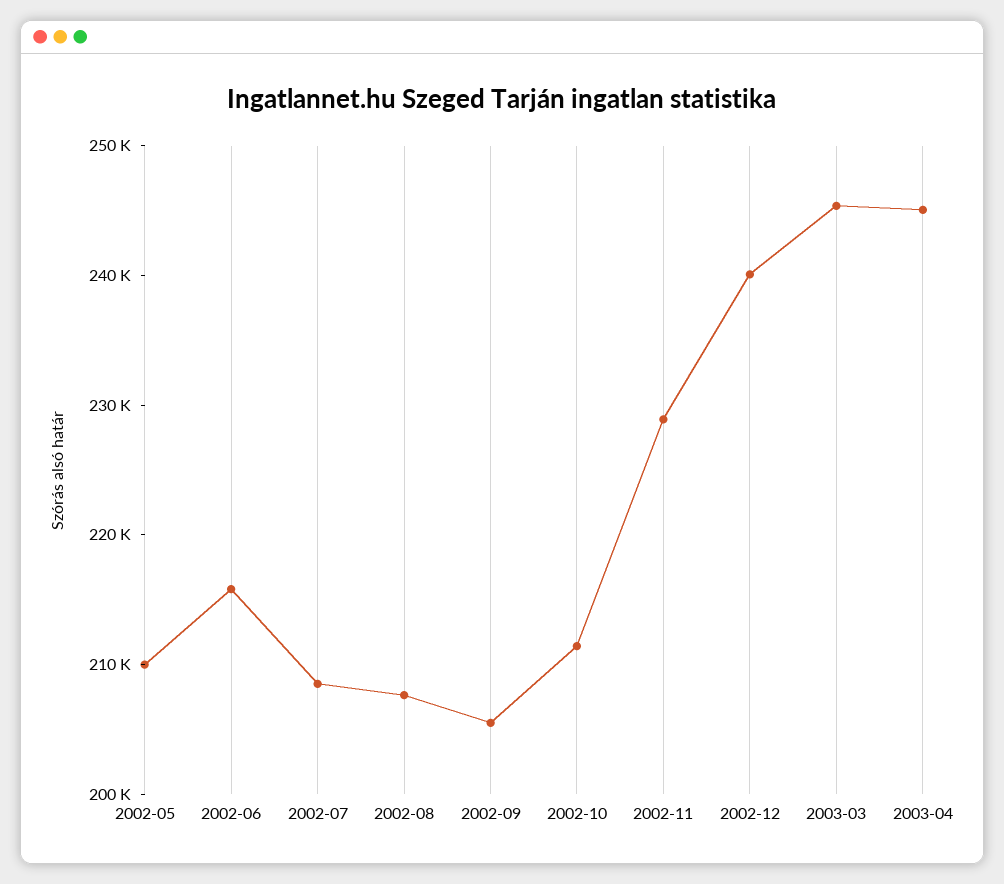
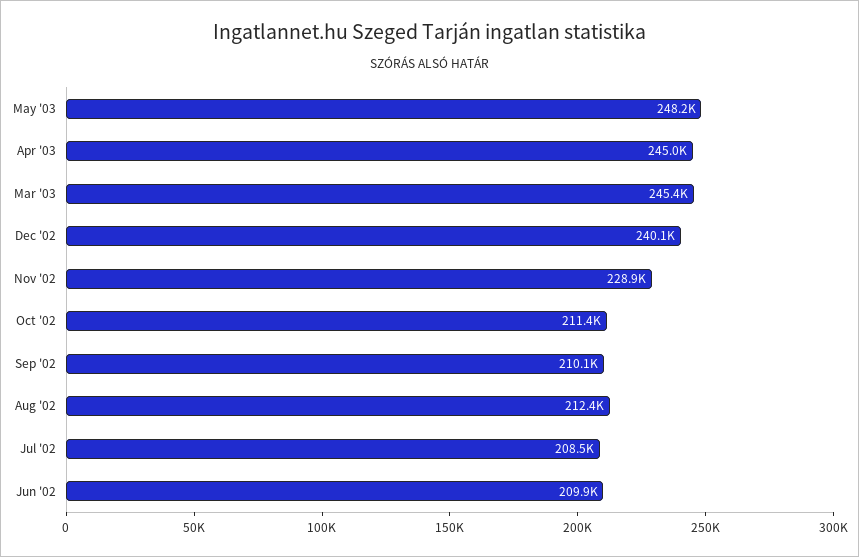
2002-05: 210000 -> none
2002-06: 216000 -> 209900
2002-08: 208000 -> 212400
2002-09: 206000 -> 210100
May '03: none -> 248200

